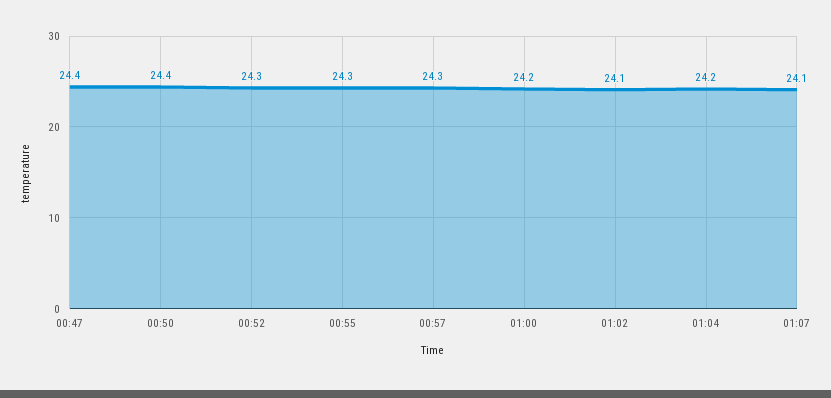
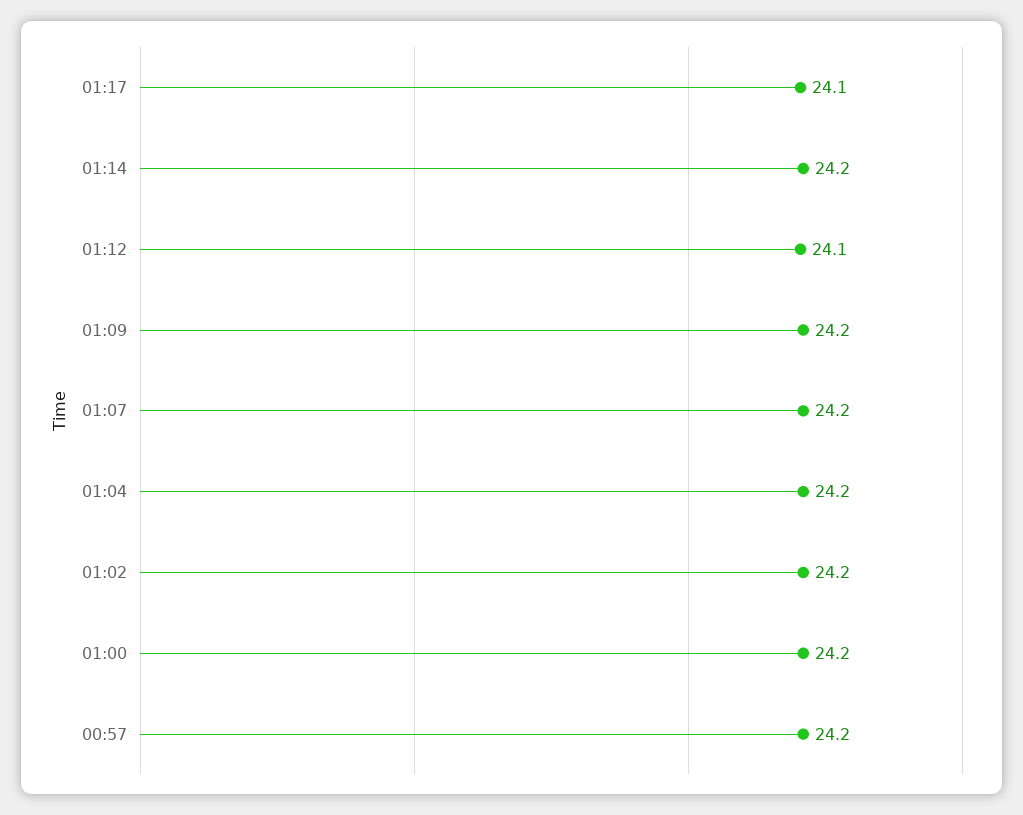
00:47: 24.4 -> none
00:50: 24.4 -> none
00:52: 24.3 -> none
00:55: 24.3 -> none
00:57: 24.3 -> 24.2
01:02: 24.1 -> 24.2
01:07: 24.1 -> 24.2
01:17: none -> 24.1
01:14: none -> 24.2
01:12: none -> 24.1
01:09: none -> 24.2

